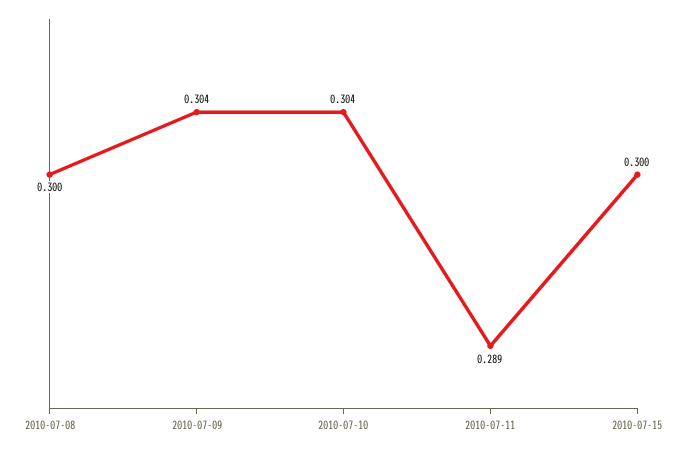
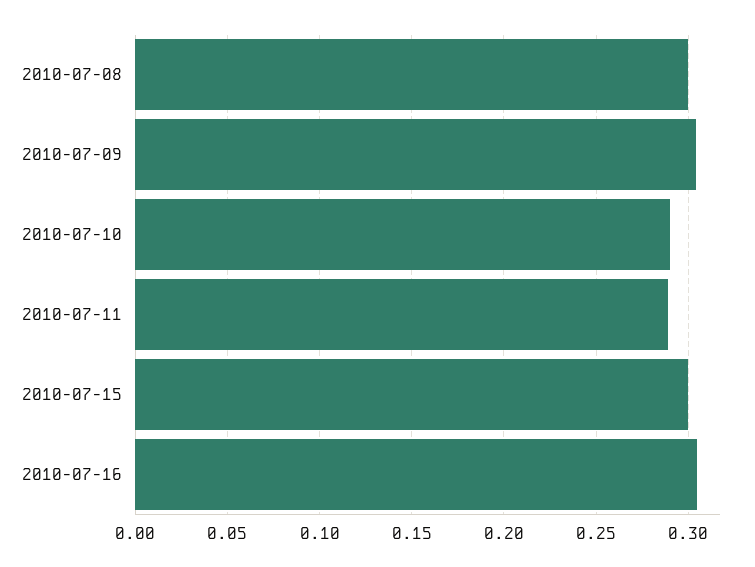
2010-07-10: 0.304 -> 0.29
2010-07-16: none -> 0.305

